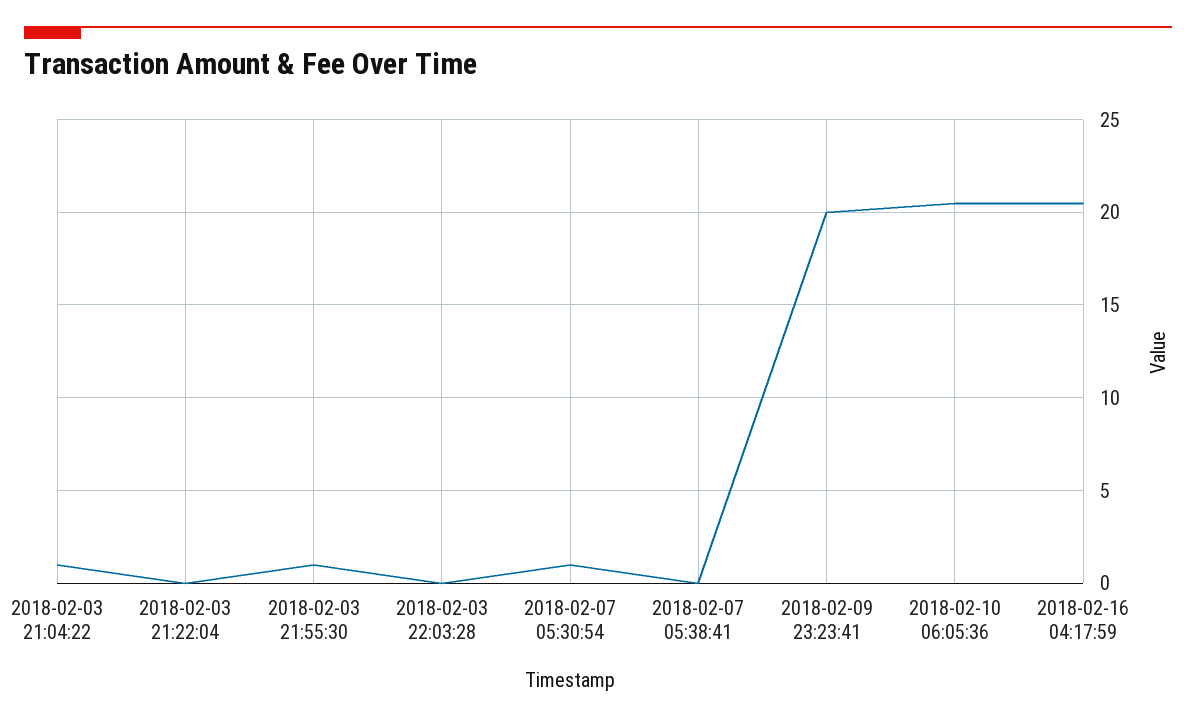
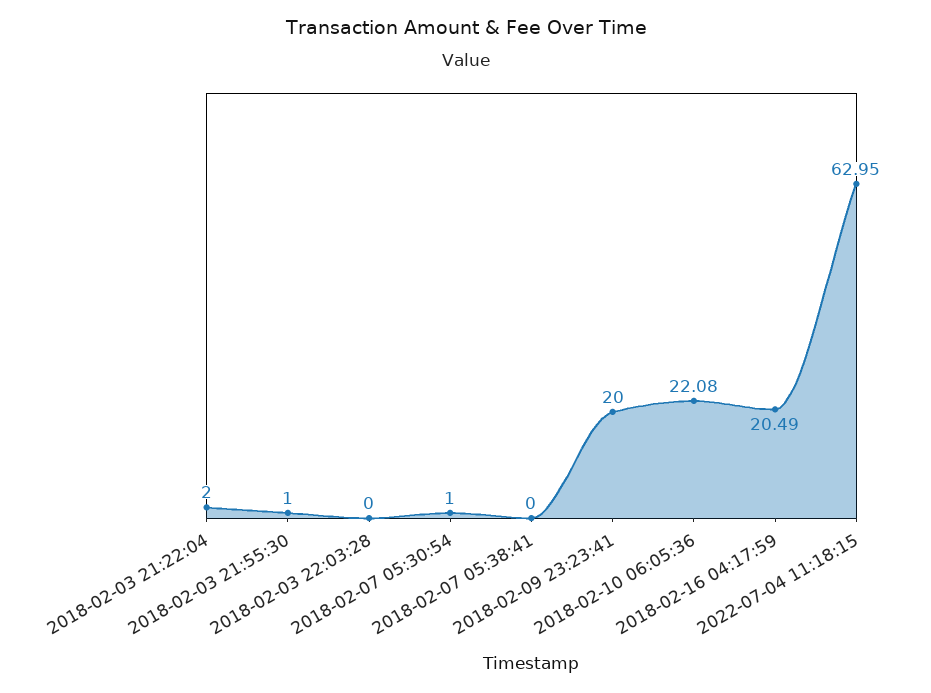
2018-02-03 21:04:22: 1 -> none
2018-02-03 21:22:04: 0 -> 2
2018-02-10 06:05:36: 20.5 -> 22.08
2022-07-04 11:18:15: none -> 62.95

